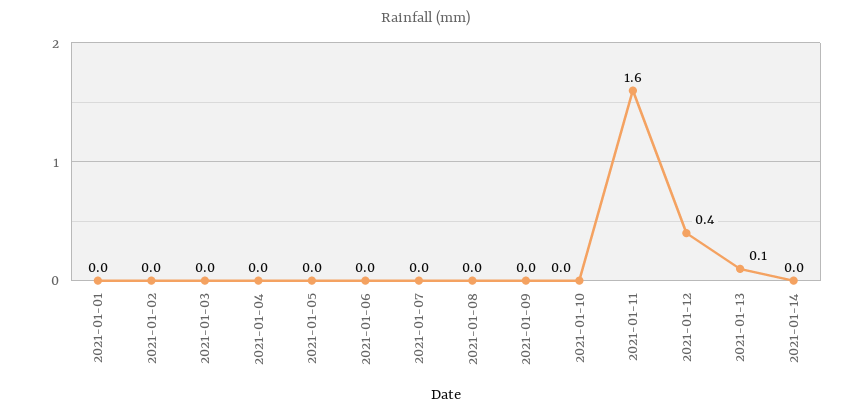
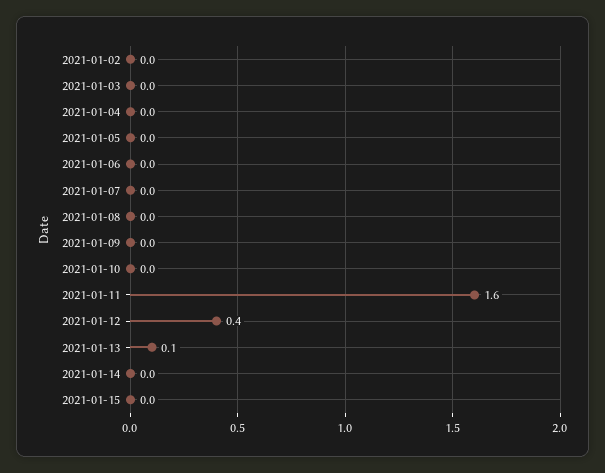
2021-01-01: 0 -> none
2021-01-15: none -> 0

